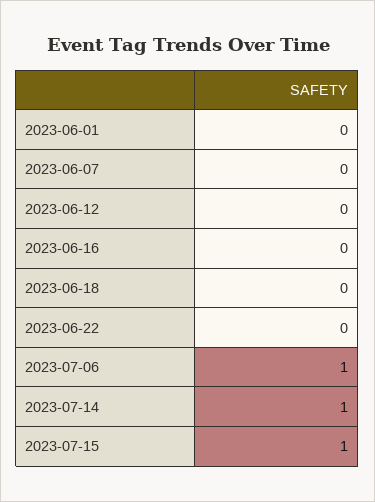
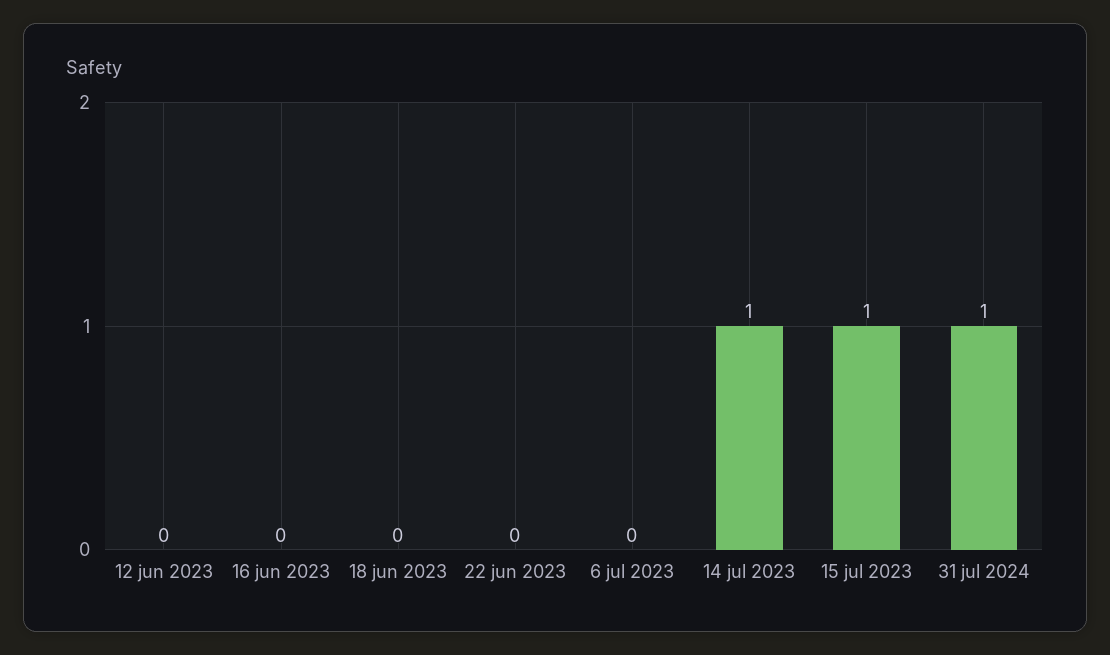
2023-06-01: 0 -> none
2023-06-07: 0 -> none
2023-07-06: 1 -> 0
31 jul 2024: none -> 1

